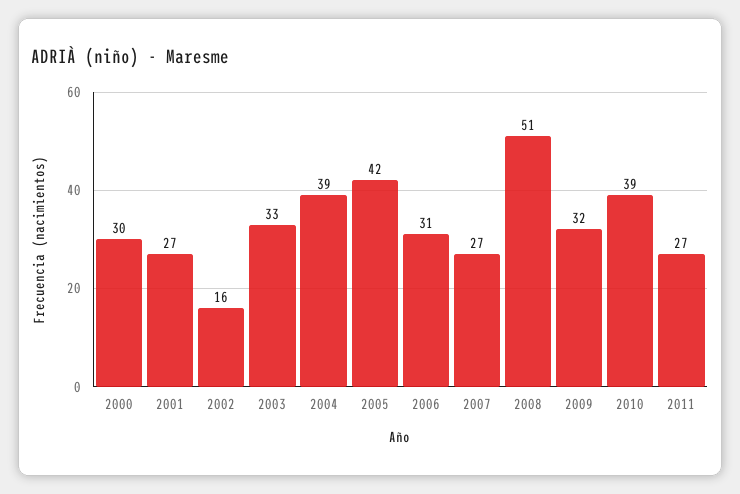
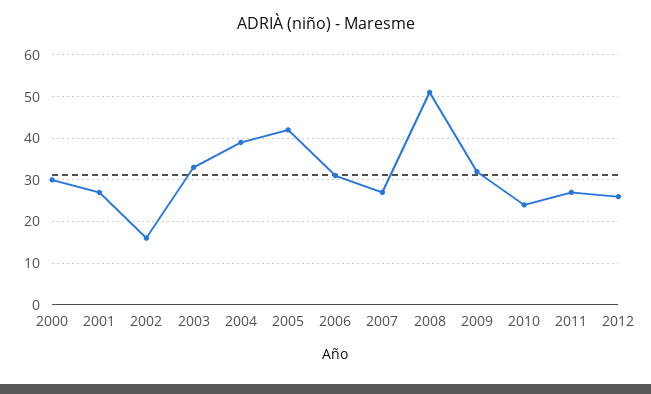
2010: 39 -> 25
2012: none -> 25

